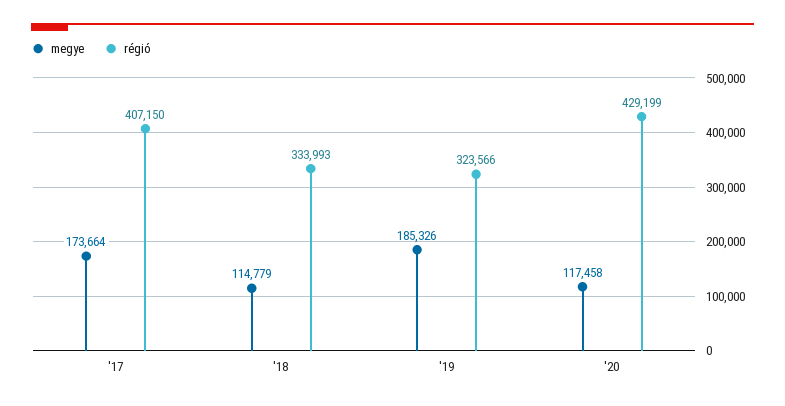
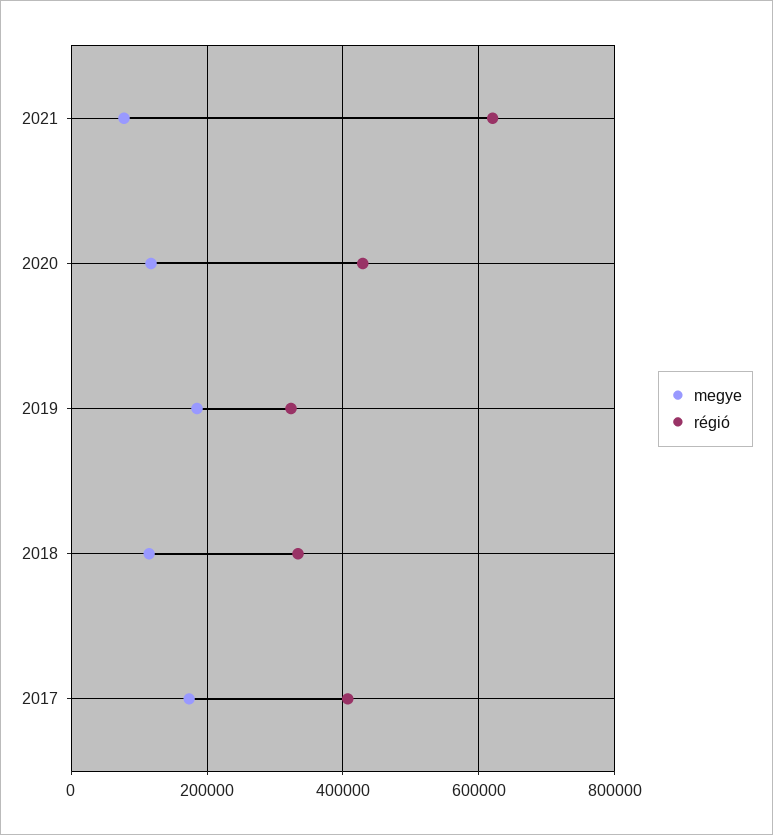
megye, 2021: none -> 80000
régió, 2021: none -> 620000

